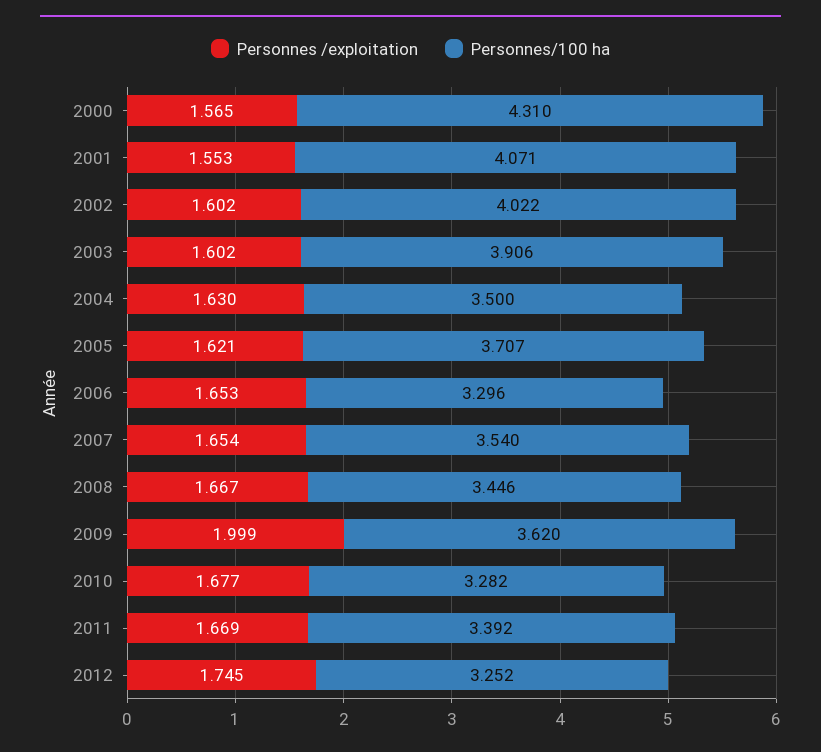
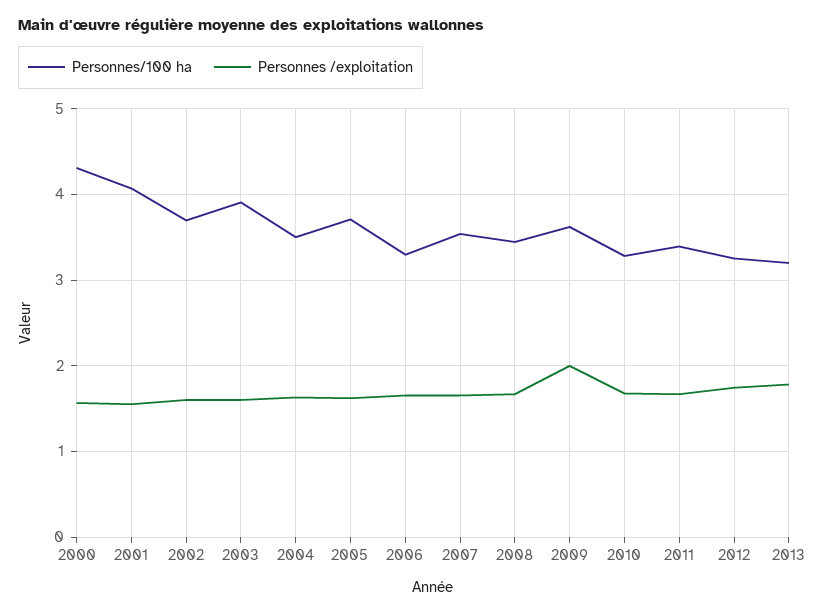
Personnes/100 ha, 2002: 4.022 -> 3.7
Personnes/100 ha, 2013: none -> 3.2
Personnes /exploitation, 2013: none -> 1.8

